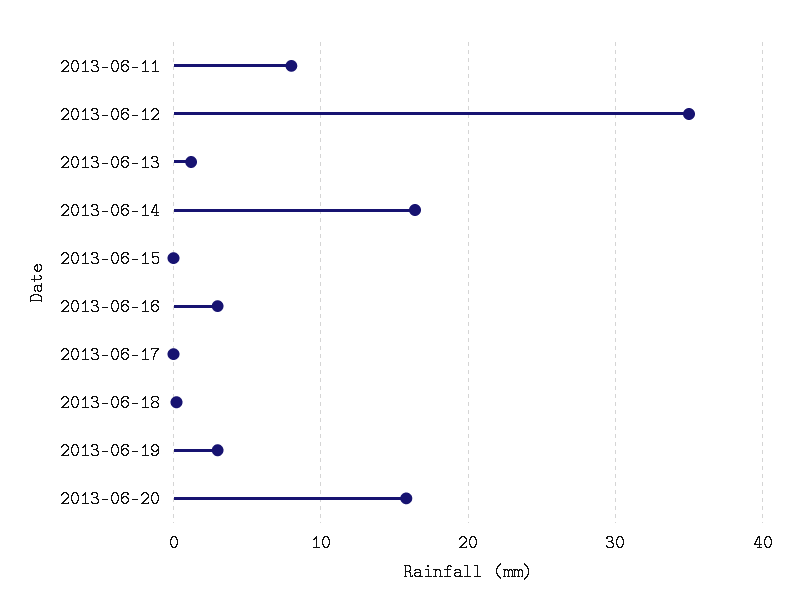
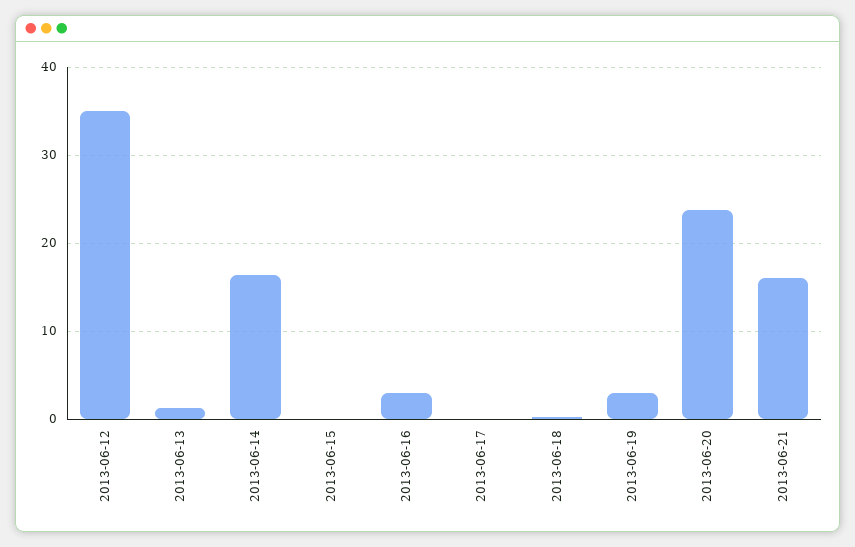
2013-06-11: 8 -> none
2013-06-20: 16 -> 24
2013-06-21: none -> 16

